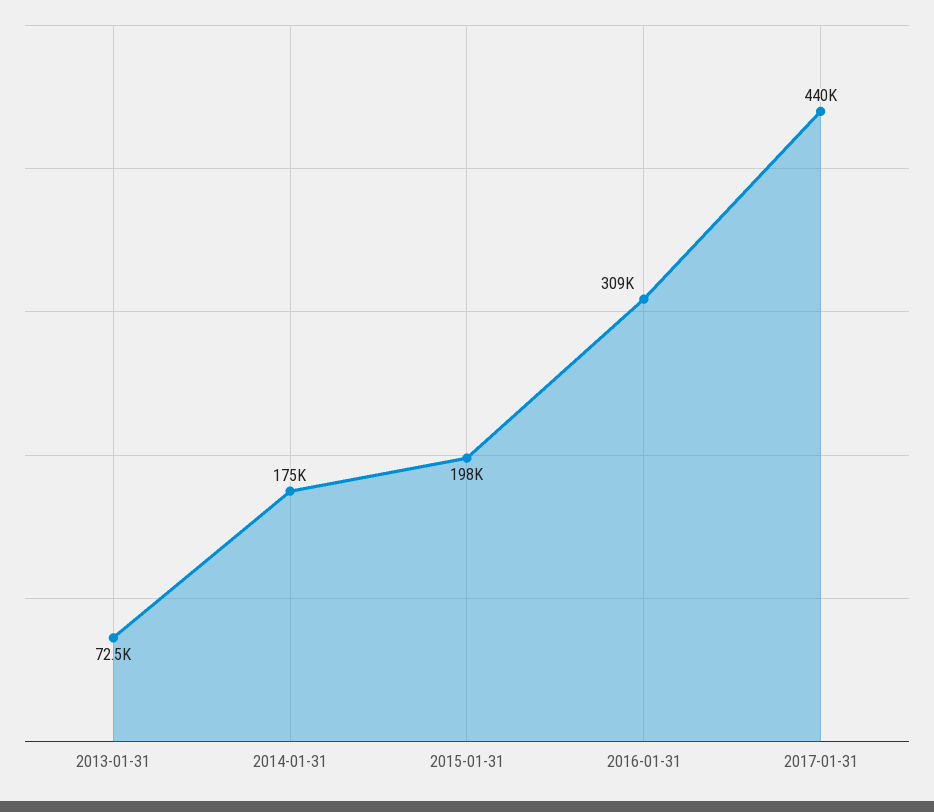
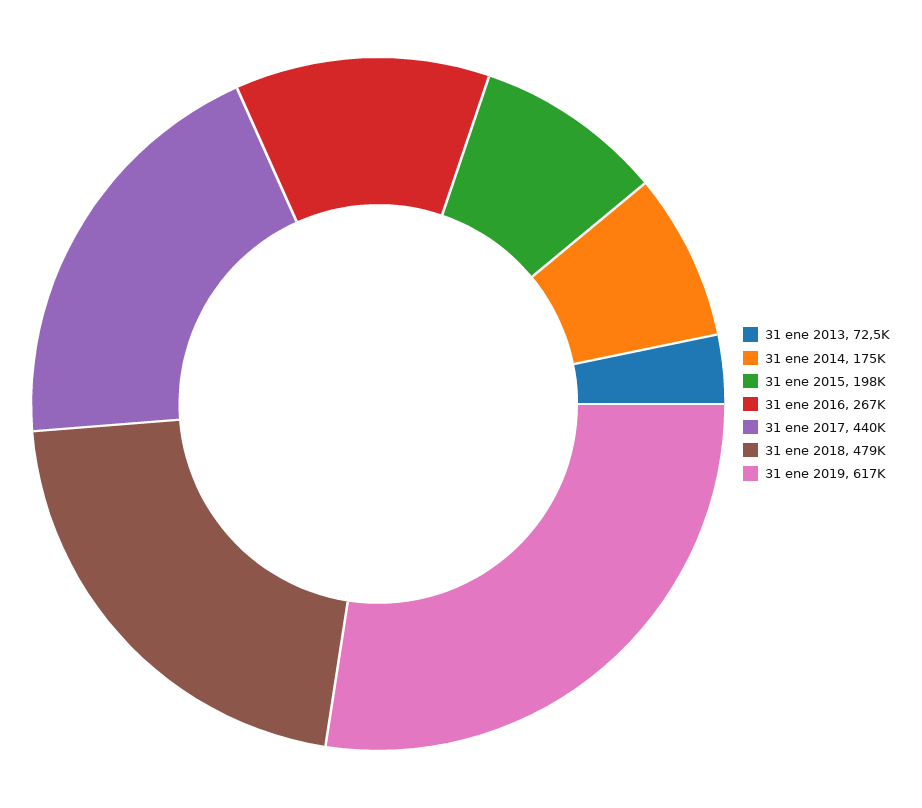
2016-01-31: 309000 -> 267000
31 ene 2018: none -> 479000
31 ene 2019: none -> 617000

